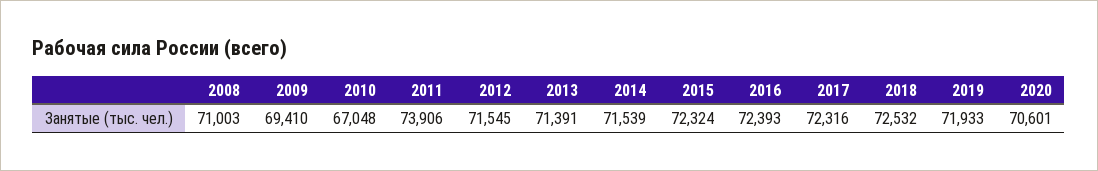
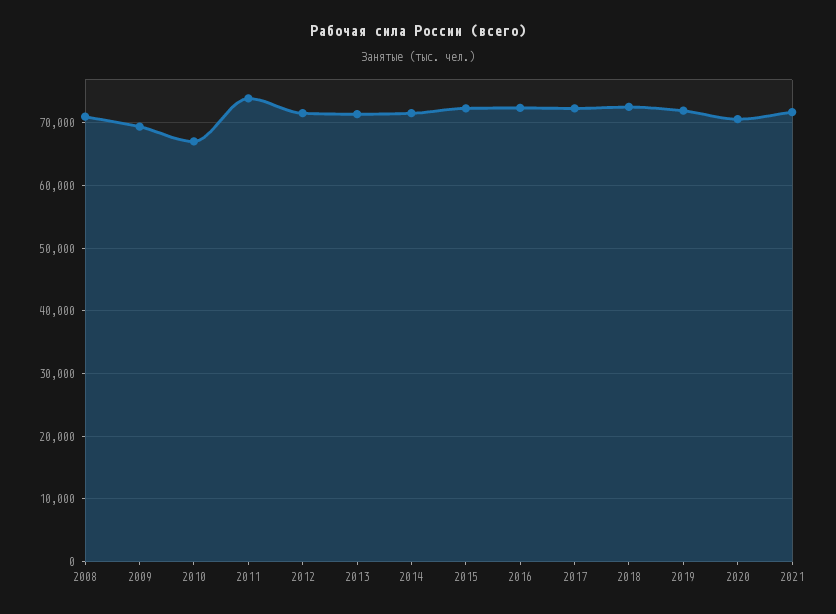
2021: none -> 72000

